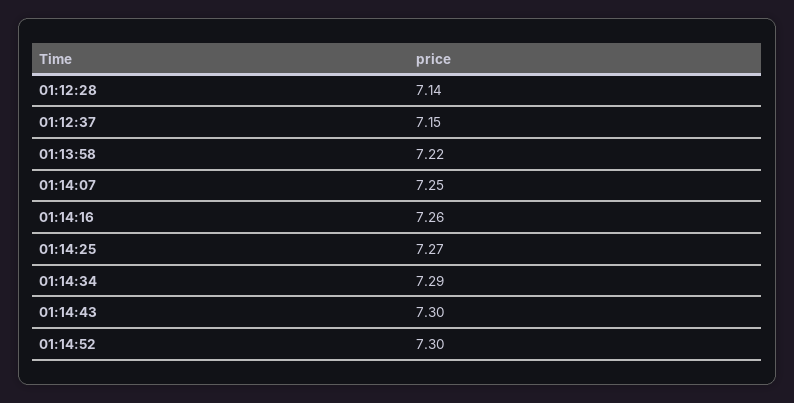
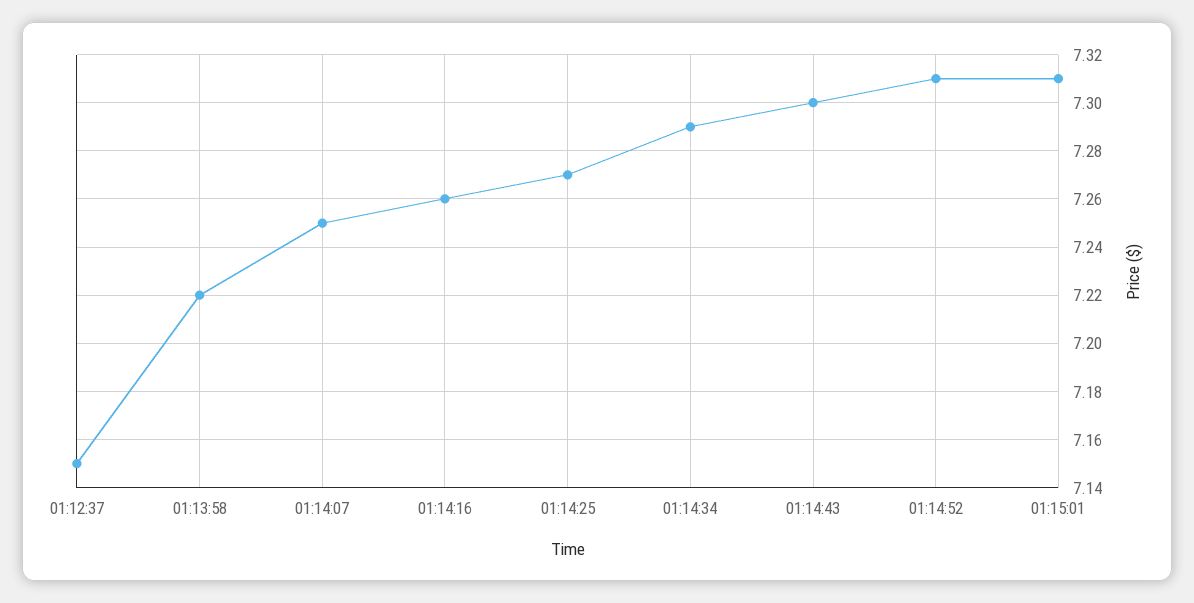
01:12:28: 7.14 -> none
01:14:52: 7.3 -> 7.31
01:15:01: none -> 7.31

